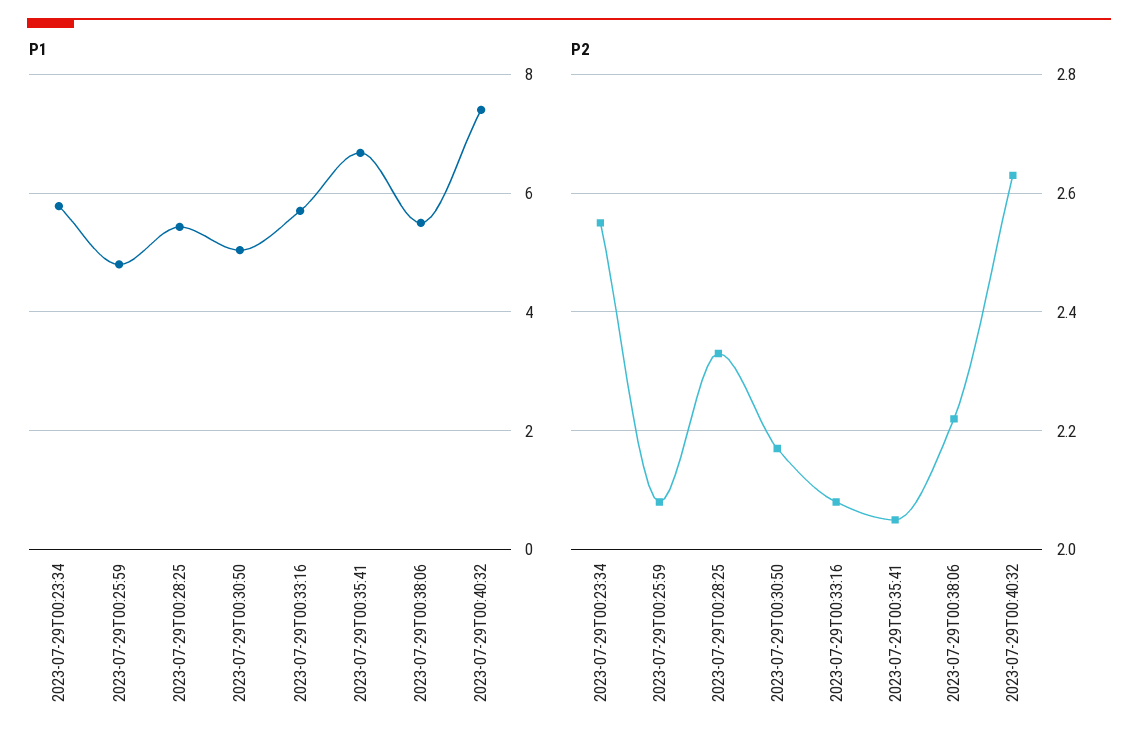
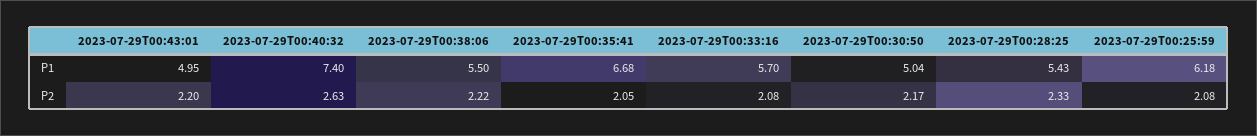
P1, 2023-07-29T00:23:34: 5.8 -> none
P1, 2023-07-29T00:25:59: 4.8 -> 6.18
P2, 2023-07-29T00:23:34: 2.55 -> none
P1, 2023-07-29T00:43:01: none -> 4.95
P2, 2023-07-29T00:43:01: none -> 2.2

